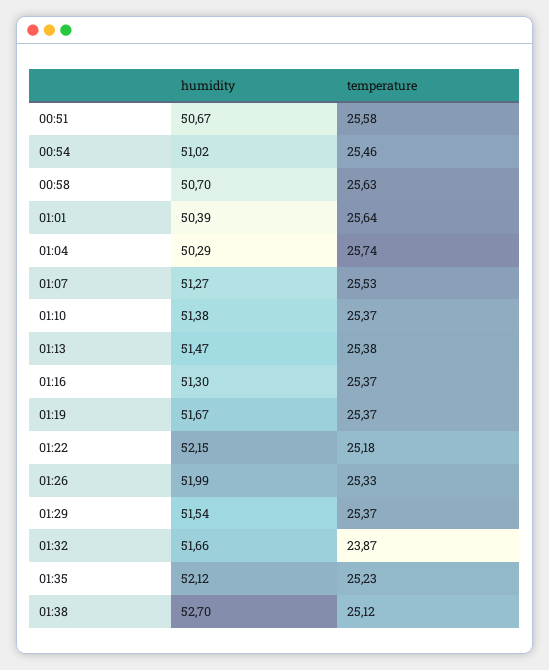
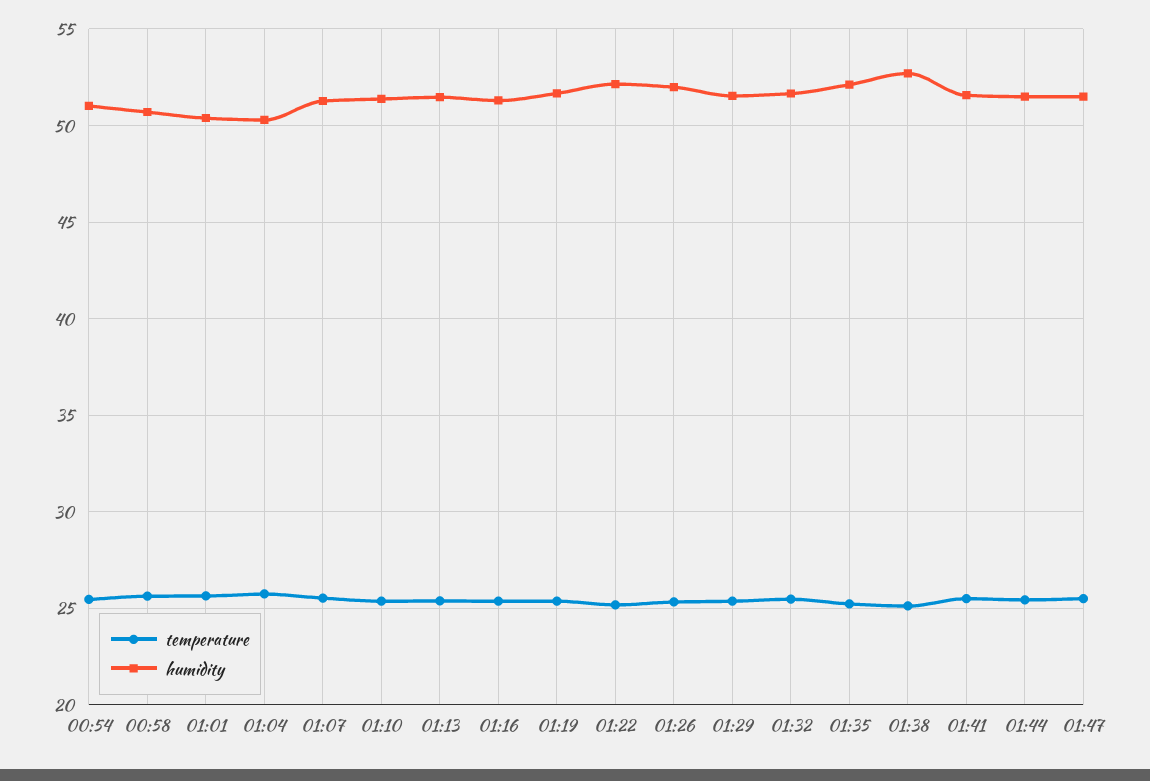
humidity, 00:51: 50.67 -> none
temperature, 00:51: 25.58 -> none
temperature, 01:32: 23.87 -> 25.5
temperature, 01:41: none -> 25.5
humidity, 01:41: none -> 51.5
temperature, 01:44: none -> 25.5
humidity, 01:44: none -> 51.5
temperature, 01:47: none -> 25.5
humidity, 01:47: none -> 51.5

